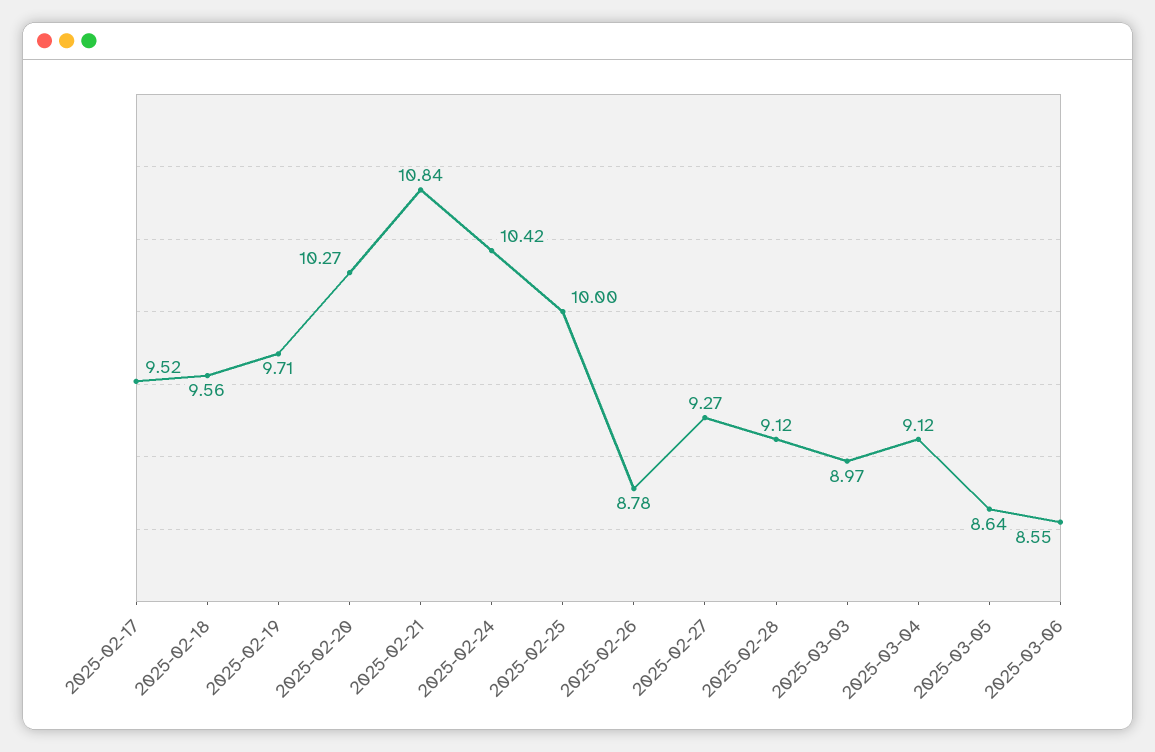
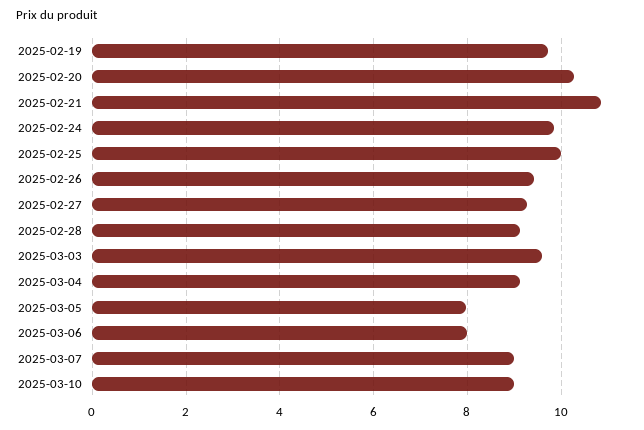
2025-02-17: 9.52 -> none
2025-02-18: 9.56 -> none
2025-02-24: 10.42 -> 9.8
2025-02-26: 8.78 -> 9.4
2025-03-03: 8.97 -> 9.6
2025-03-05: 8.64 -> 8
2025-03-06: 8.55 -> 8
2025-03-07: none -> 9
2025-03-10: none -> 9

